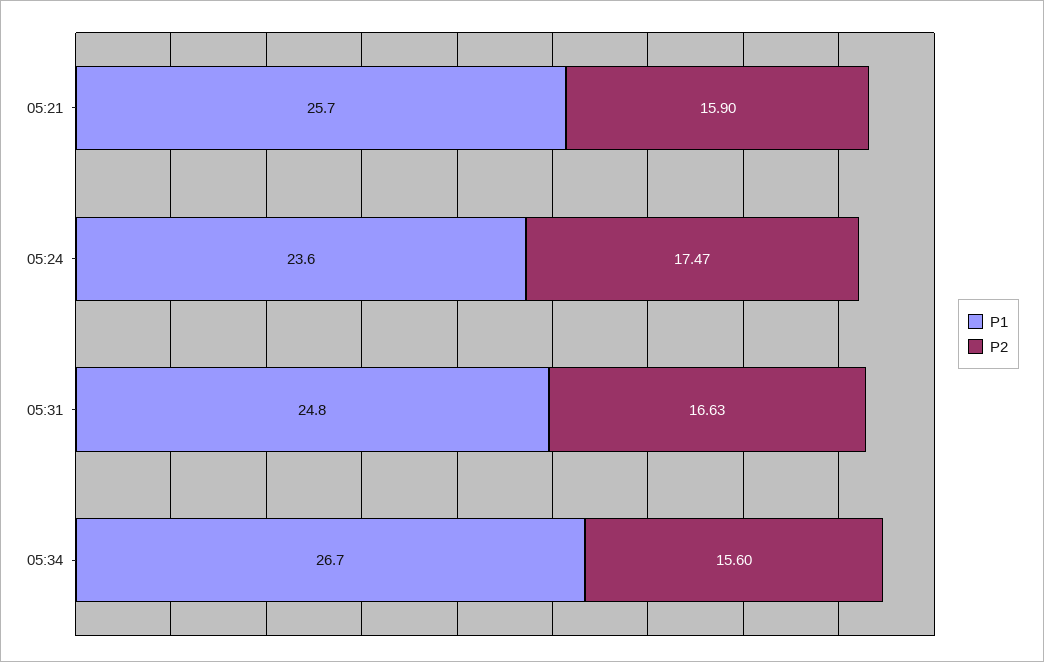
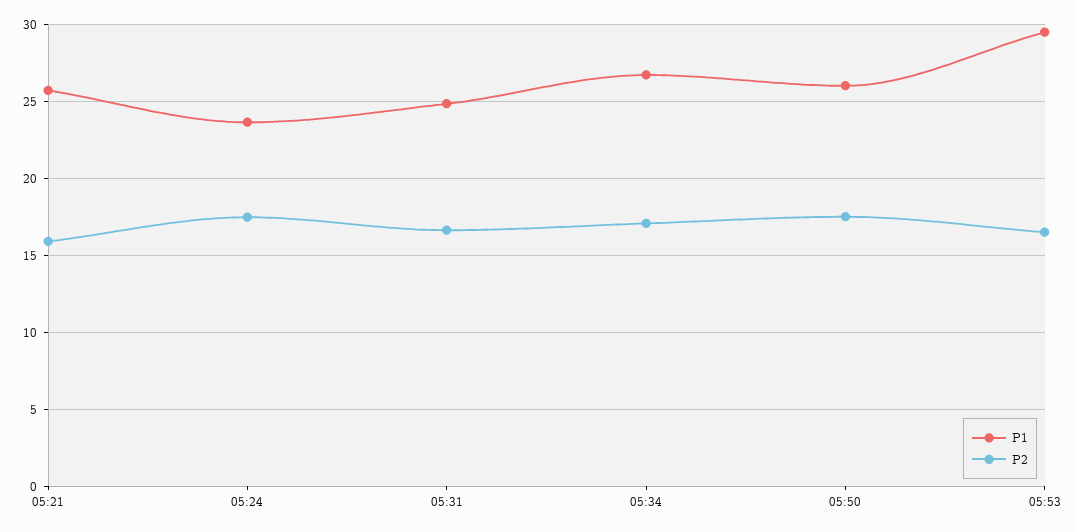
P2, 05:34: 15.6 -> 17
P1, 05:50: none -> 26
P2, 05:50: none -> 17.5
P1, 05:53: none -> 29.5
P2, 05:53: none -> 16.5

